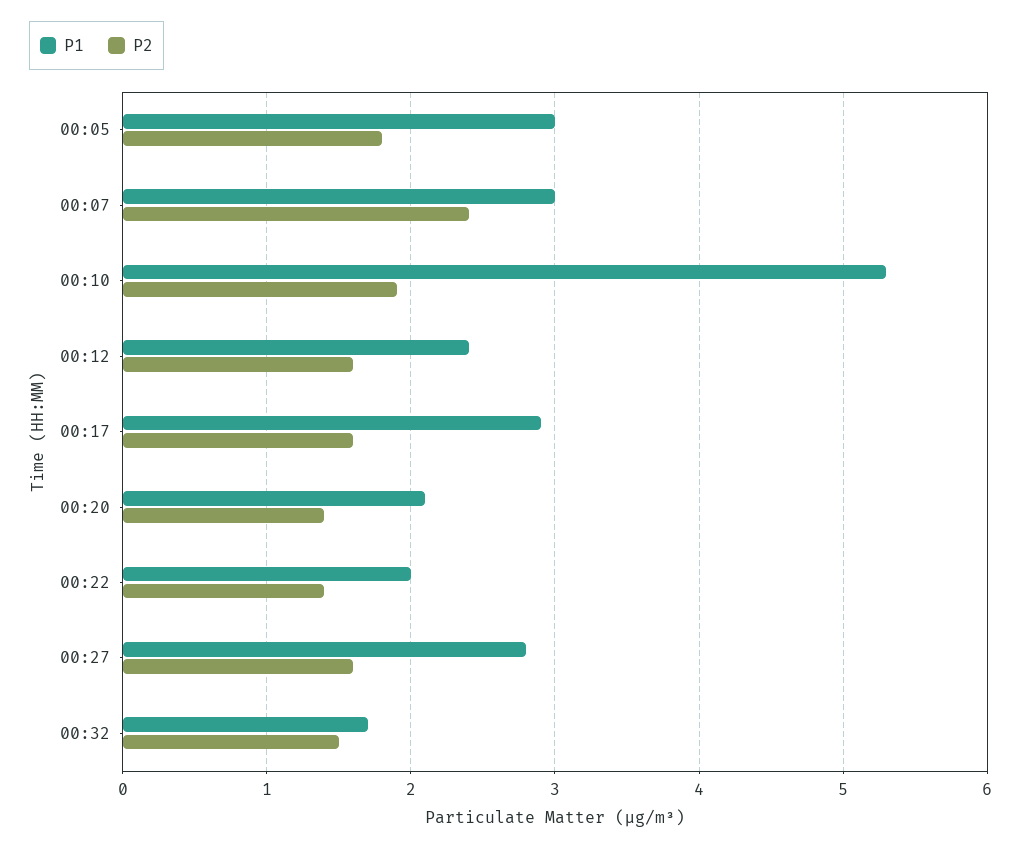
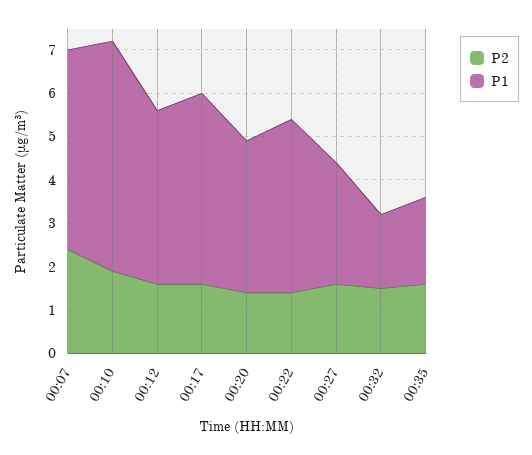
P1, 00:05: 3 -> none
P2, 00:05: 1.8 -> none
P1, 00:07: 3 -> 4.5
P1, 00:12: 2.4 -> 4
P1, 00:17: 2.9 -> 4.5
P1, 00:20: 2.1 -> 3.5
P1, 00:22: 2 -> 4
P2, 00:35: none -> 1.5
P1, 00:35: none -> 2

